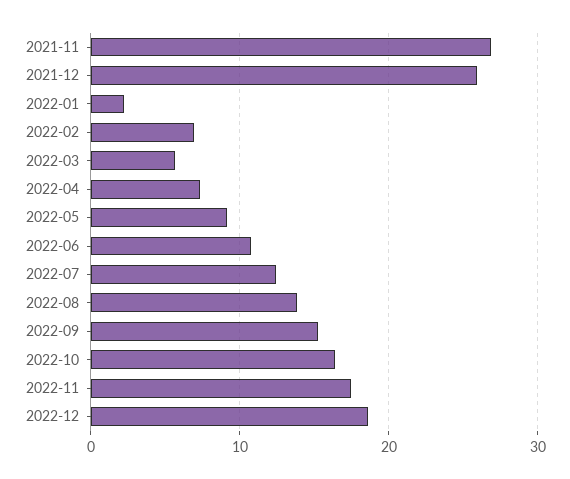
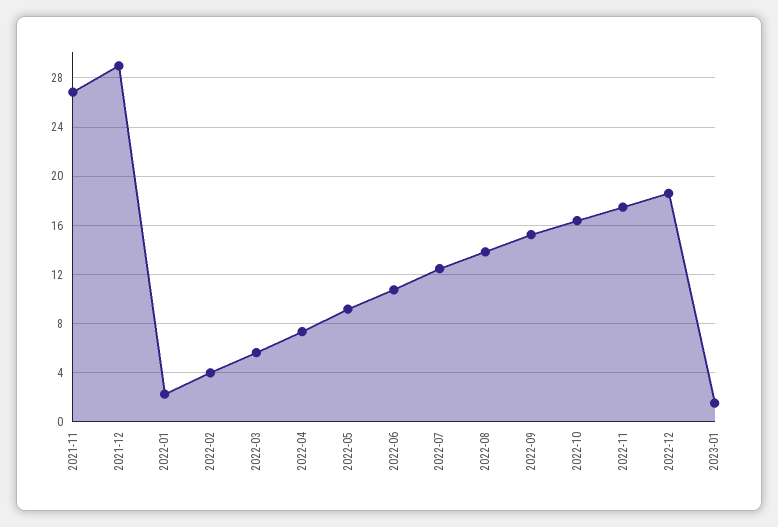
2021-12: 26 -> 29
2022-02: 7 -> 4
2023-01: none -> 1.5

